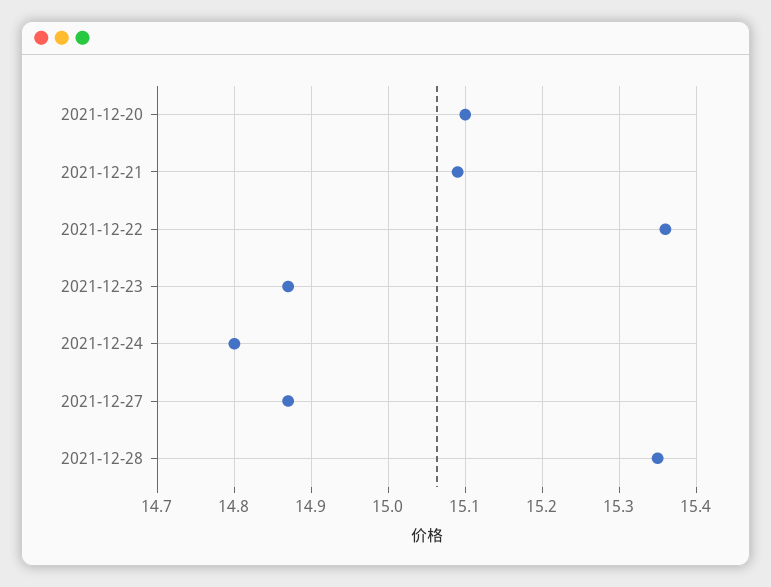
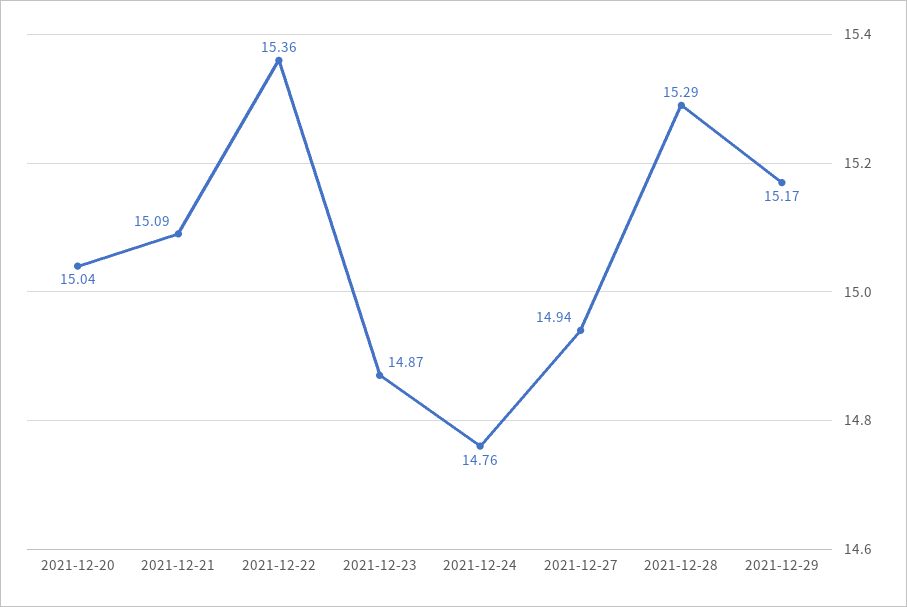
2021-12-20: 15.1 -> 15.04
2021-12-24: 14.8 -> 14.76
2021-12-27: 14.87 -> 14.94
2021-12-28: 15.35 -> 15.29
2021-12-29: none -> 15.17

